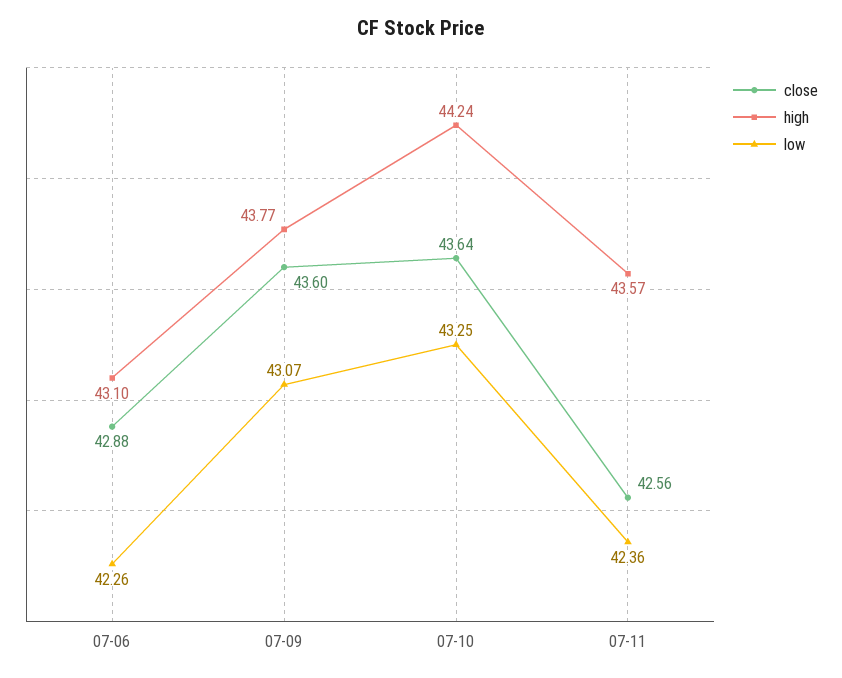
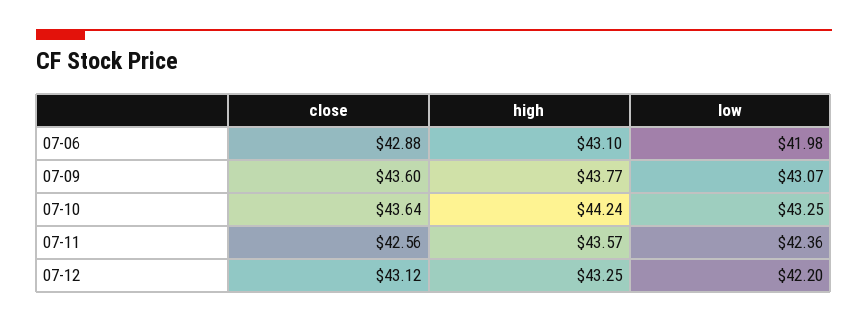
low, 07-06: 42.26 -> 41.98
close, 07-12: none -> 43.12
high, 07-12: none -> 43.25
low, 07-12: none -> 42.2

